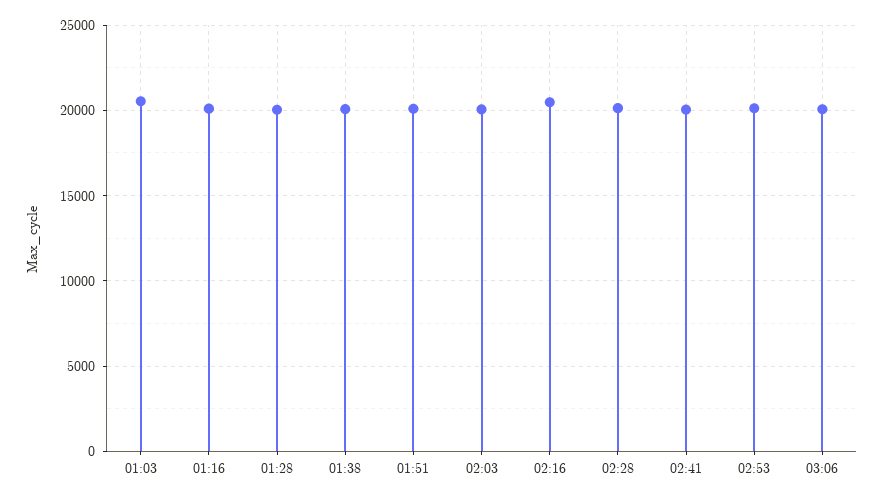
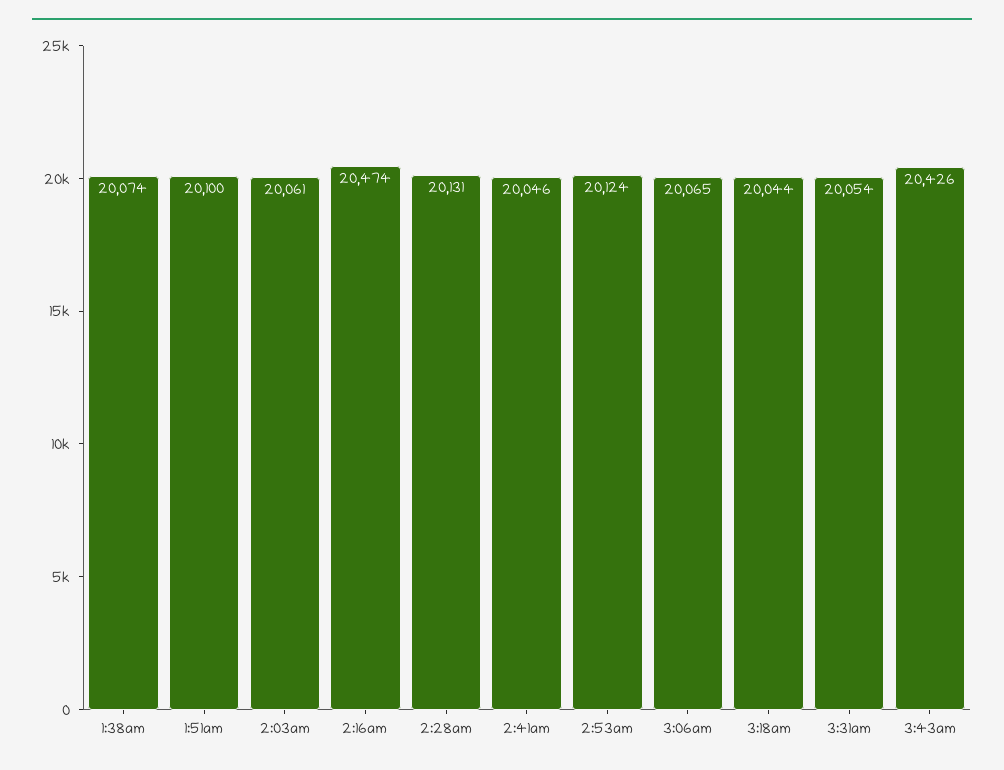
01:03: 20500 -> none
01:16: 20000 -> none
01:28: 20000 -> none
3:18am: none -> 20044
3:31am: none -> 20054
3:43am: none -> 20426

